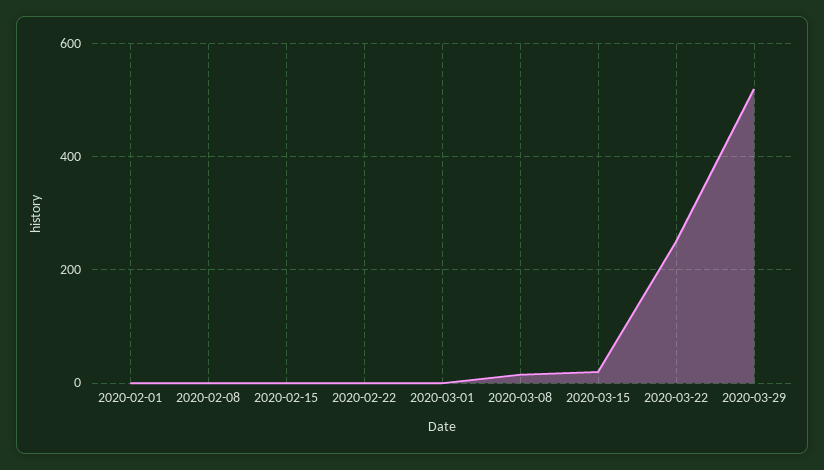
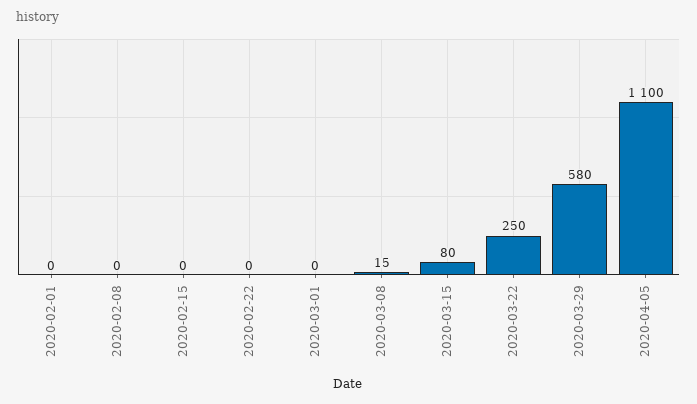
2020-03-15: 20 -> 80
2020-03-29: 520 -> 580
2020-04-05: none -> 1100

